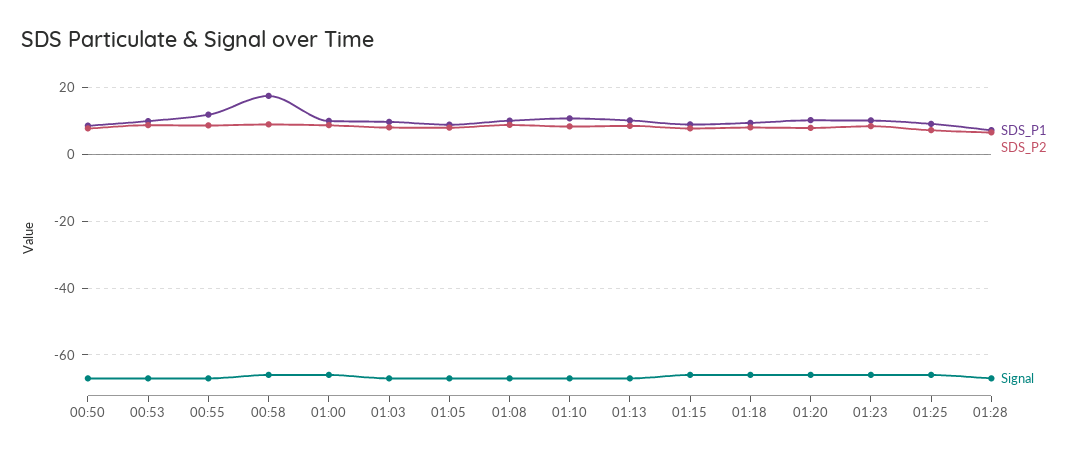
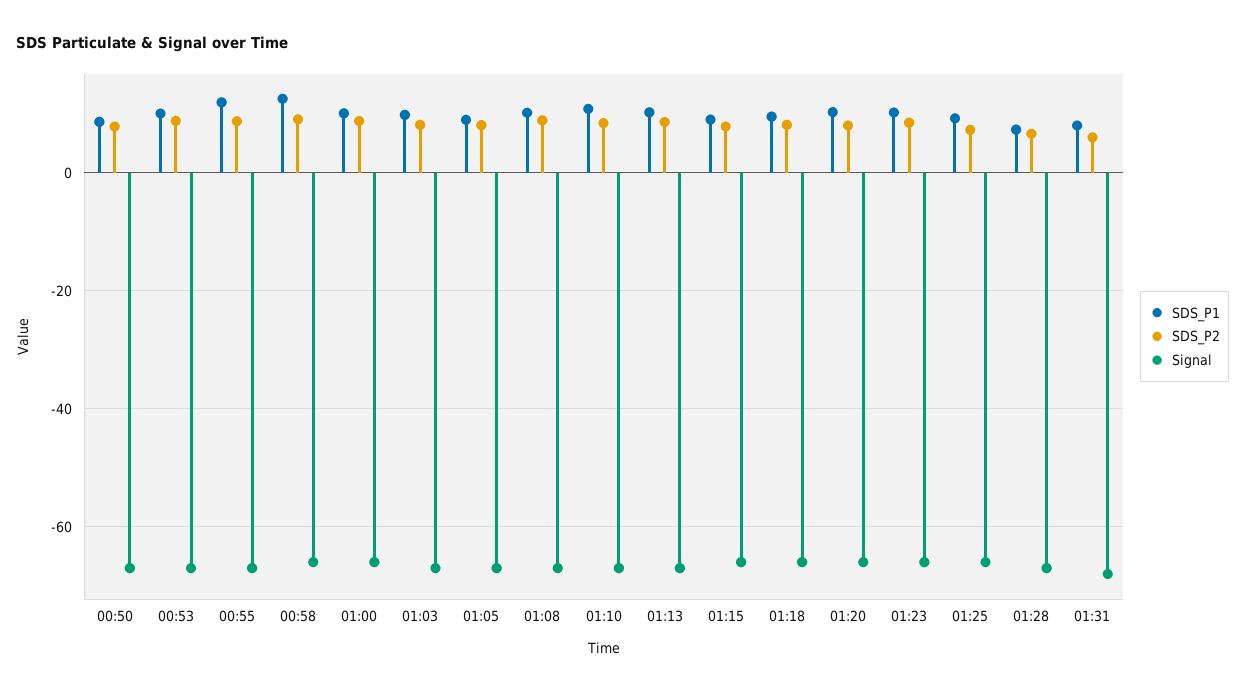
SDS_P1, 00:58: 18 -> 12
SDS_P1, 01:31: none -> 8
SDS_P2, 01:31: none -> 6
Signal, 01:31: none -> -68

